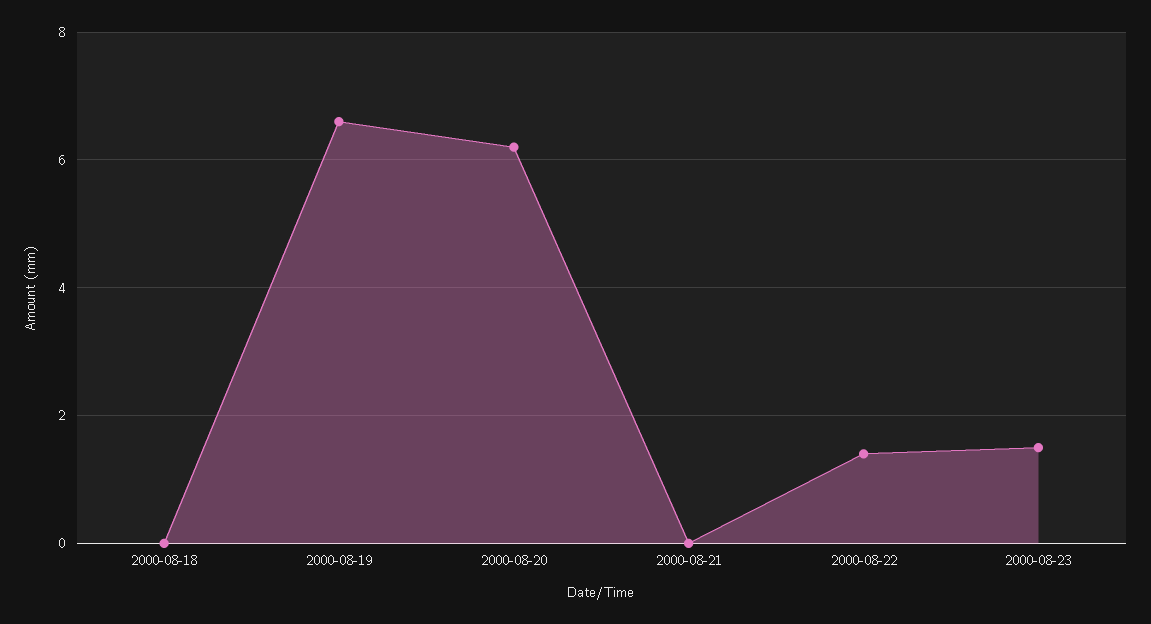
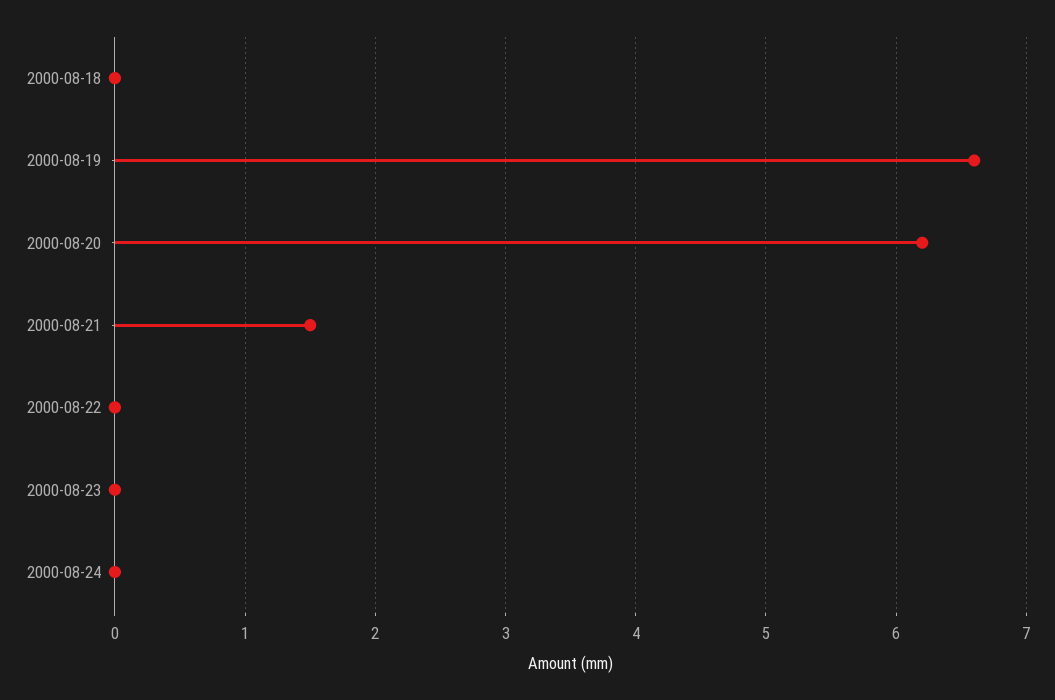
2000-08-21: 0 -> 1.5
2000-08-22: 1.5 -> 0
2000-08-23: 1.5 -> 0
2000-08-24: none -> 0

